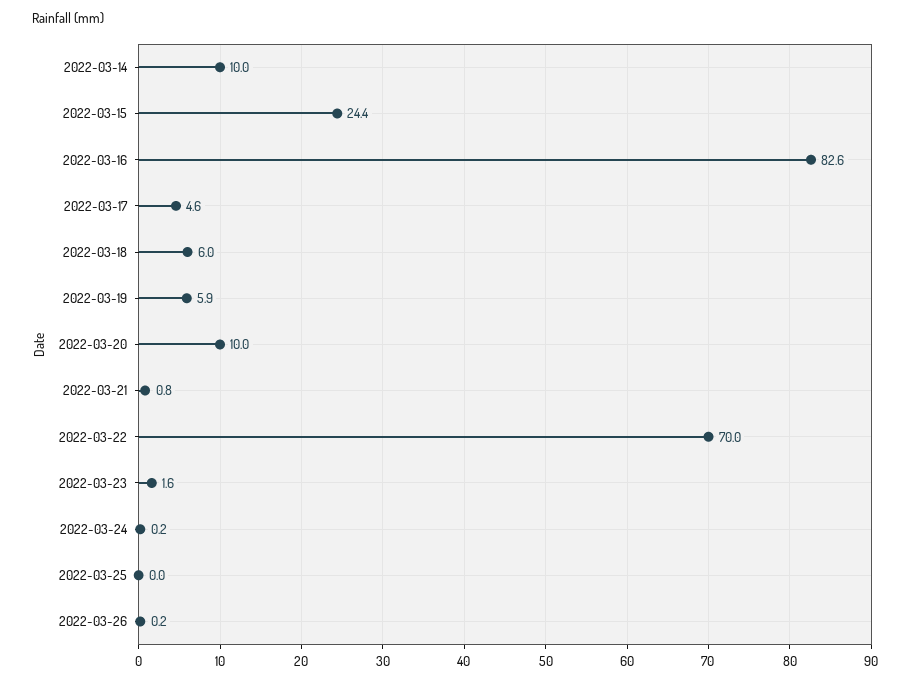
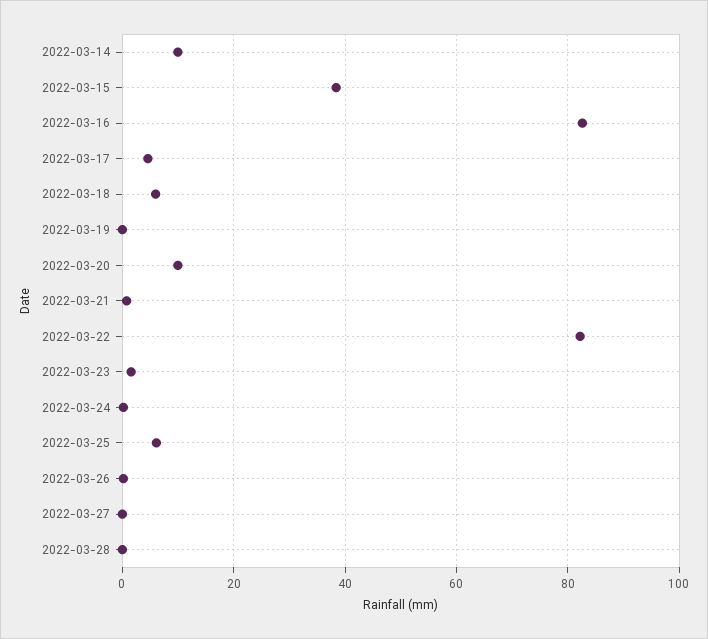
2022-03-15: 24.4 -> 38
2022-03-19: 5.9 -> 0
2022-03-22: 70 -> 82
2022-03-25: 0 -> 6
2022-03-27: none -> 0
2022-03-28: none -> 0

